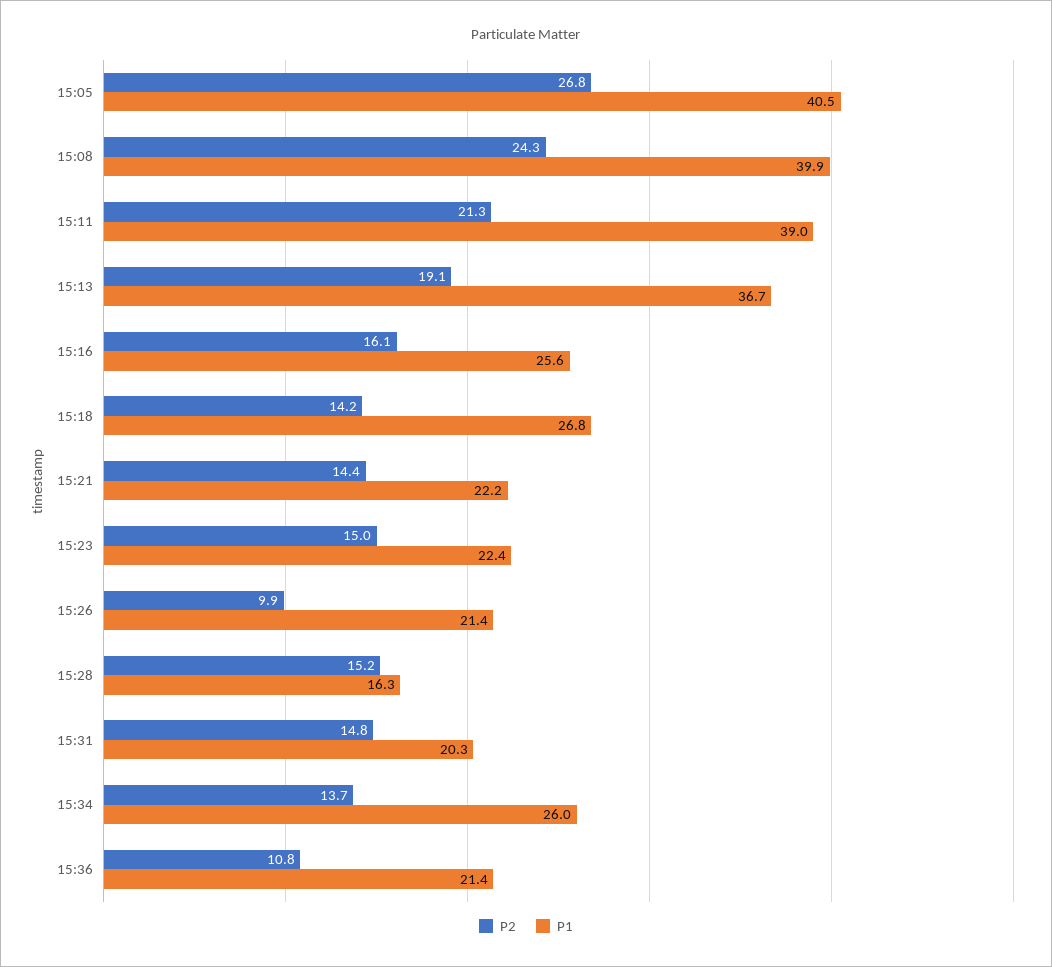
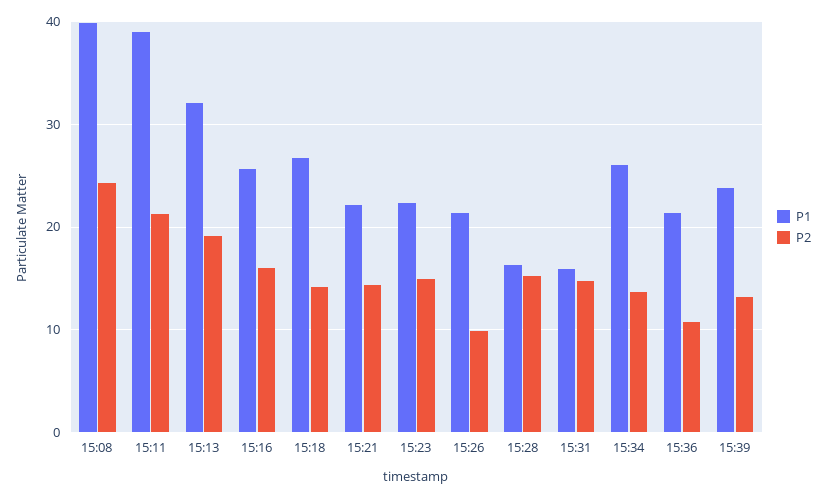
P2, 15:05: 26.8 -> none
P1, 15:05: 40.5 -> none
P1, 15:13: 36.7 -> 32
P1, 15:31: 20.3 -> 16
P1, 15:39: none -> 24
P2, 15:39: none -> 13

